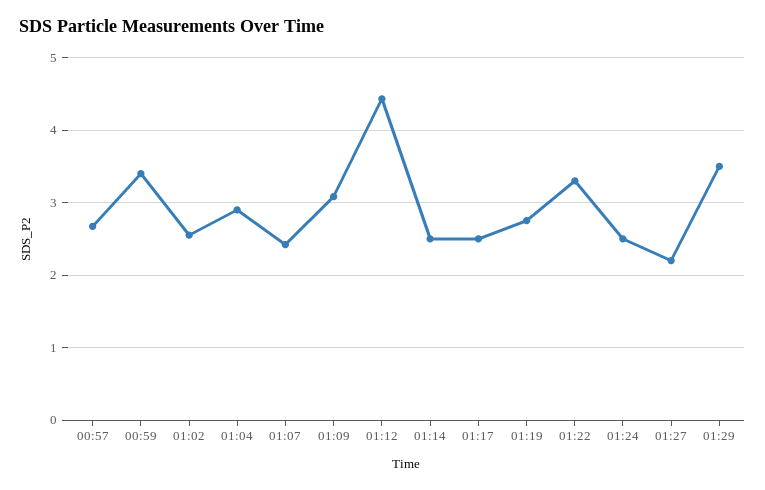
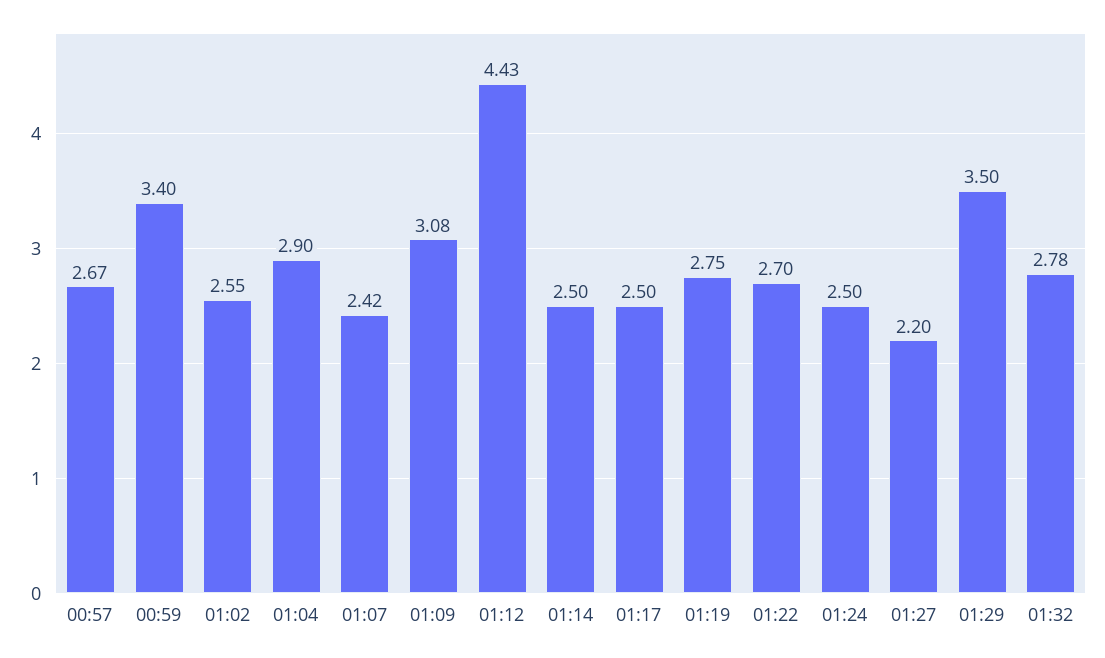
01:22: 3.3 -> 2.7
01:32: none -> 2.78

